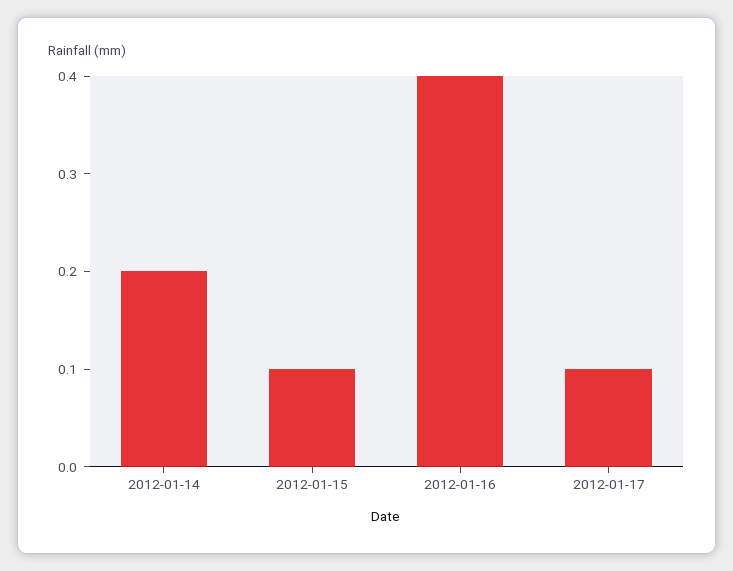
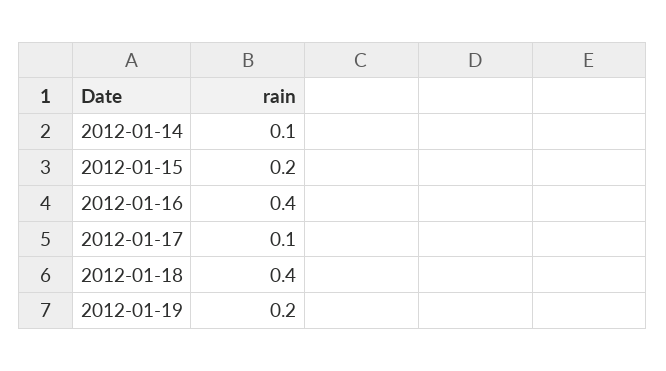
2012-01-14: 0.2 -> 0.1
2012-01-15: 0.1 -> 0.2
2012-01-18: none -> 0.4
2012-01-19: none -> 0.2

